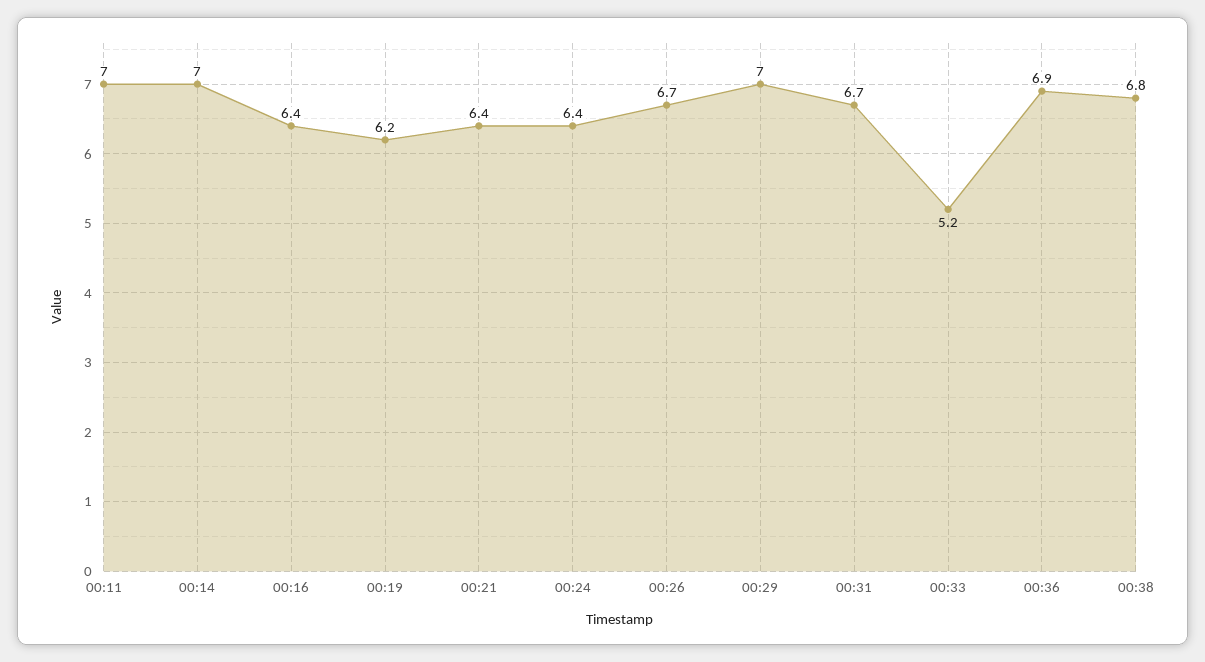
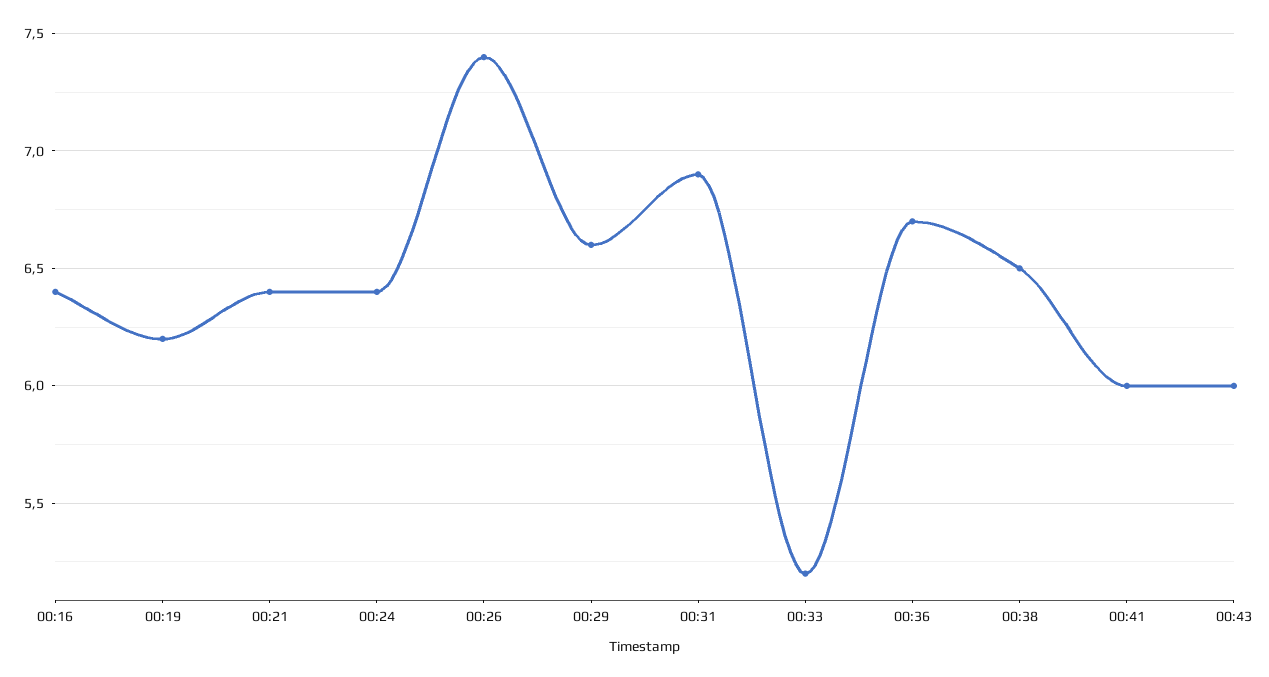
00:11: 7 -> none
00:14: 7 -> none
00:26: 6.7 -> 7.4
00:29: 7 -> 6.6
00:31: 6.7 -> 6.9
00:36: 6.9 -> 6.7
00:38: 6.8 -> 6.5
00:41: none -> 6
00:43: none -> 6

